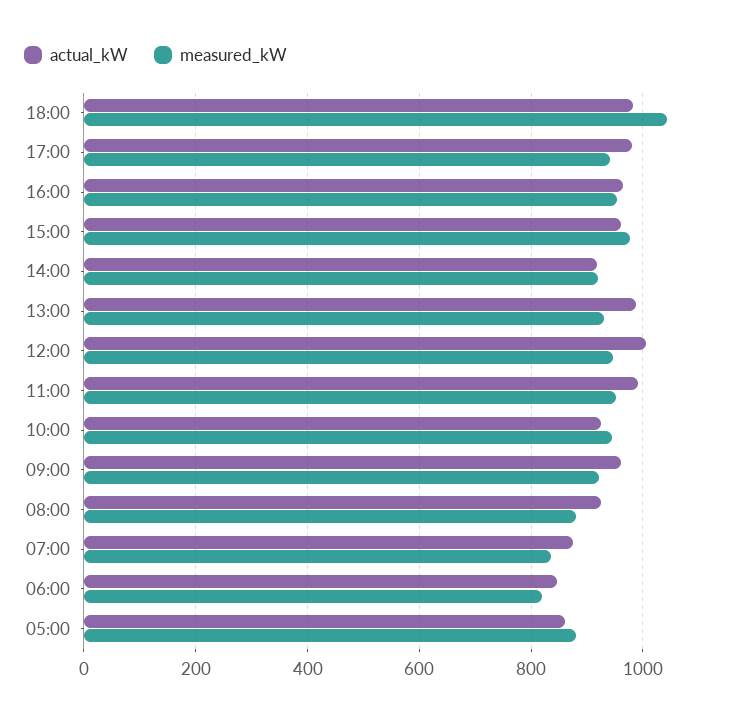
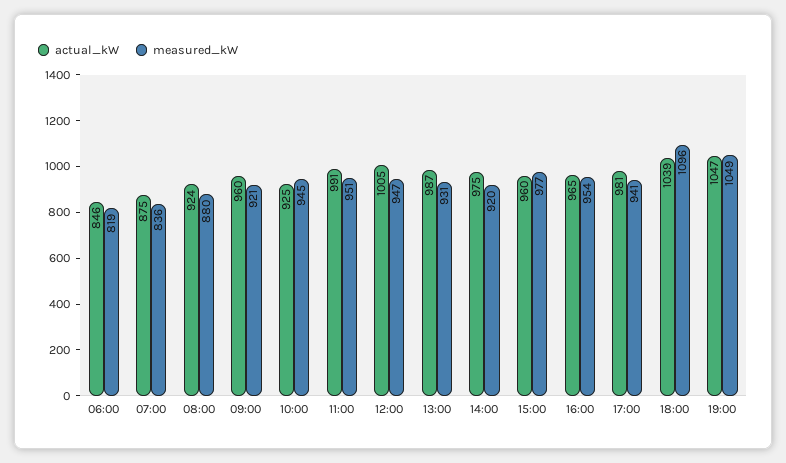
actual_kW, 18:00: 980 -> 1039
measured_kW, 18:00: 1040 -> 1096
actual_kW, 14:00: 920 -> 975
actual_kW, 05:00: 860 -> none
measured_kW, 05:00: 880 -> none
actual_kW, 19:00: none -> 1047
measured_kW, 19:00: none -> 1049

